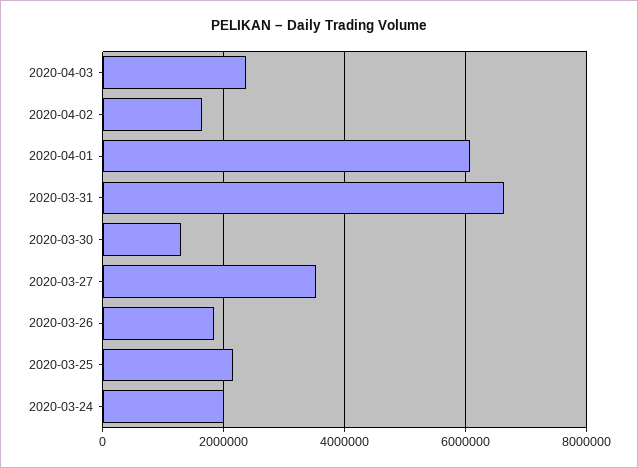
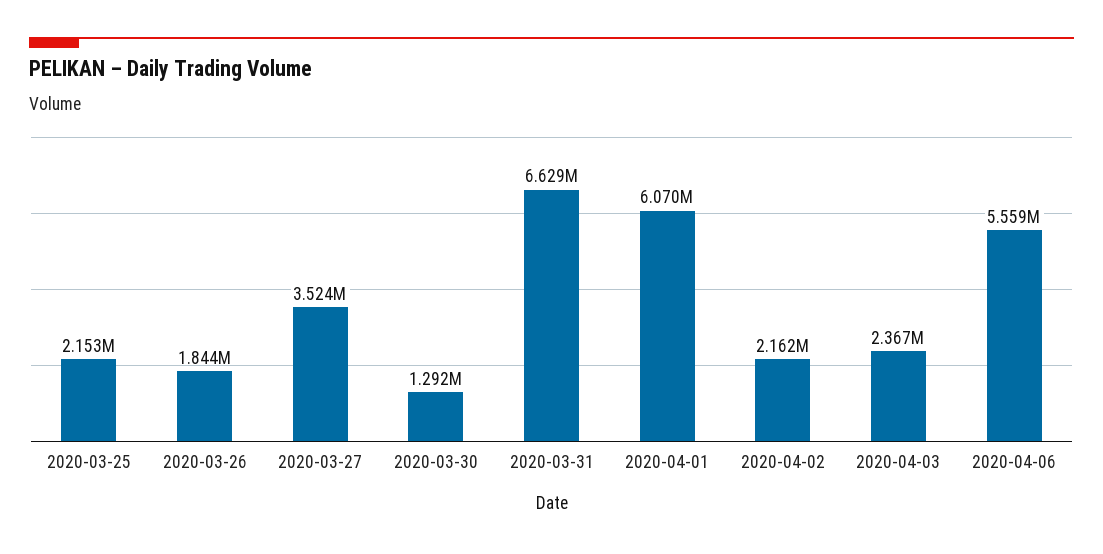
2020-04-02: 1600000 -> 2162000
2020-03-24: 2000000 -> none
2020-04-06: none -> 5559000

